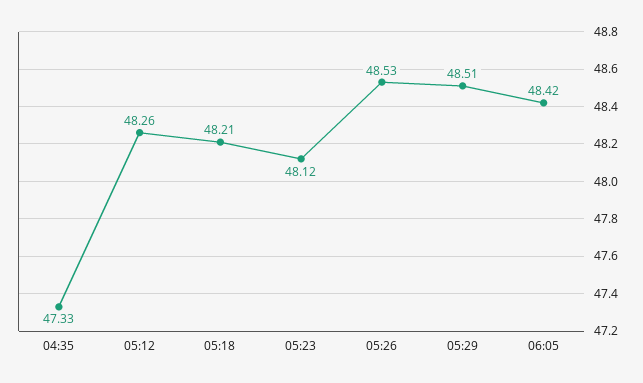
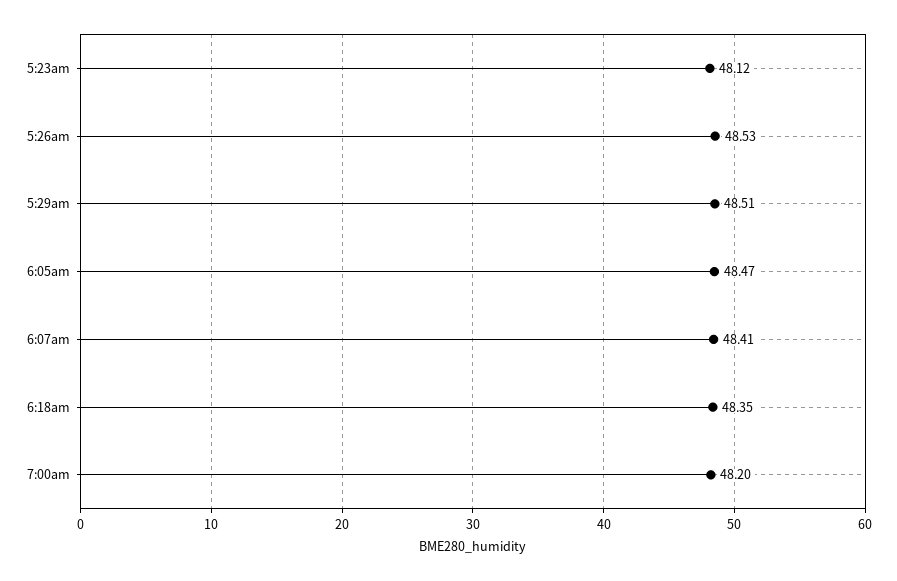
04:35: 47.33 -> none
05:12: 48.26 -> none
05:18: 48.21 -> none
06:05: 48.42 -> 48.47
6:07am: none -> 48.41
6:18am: none -> 48.35
7:00am: none -> 48.2

